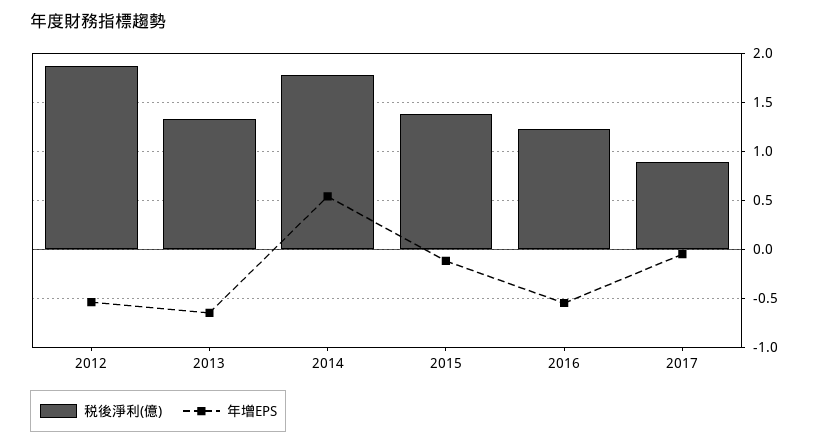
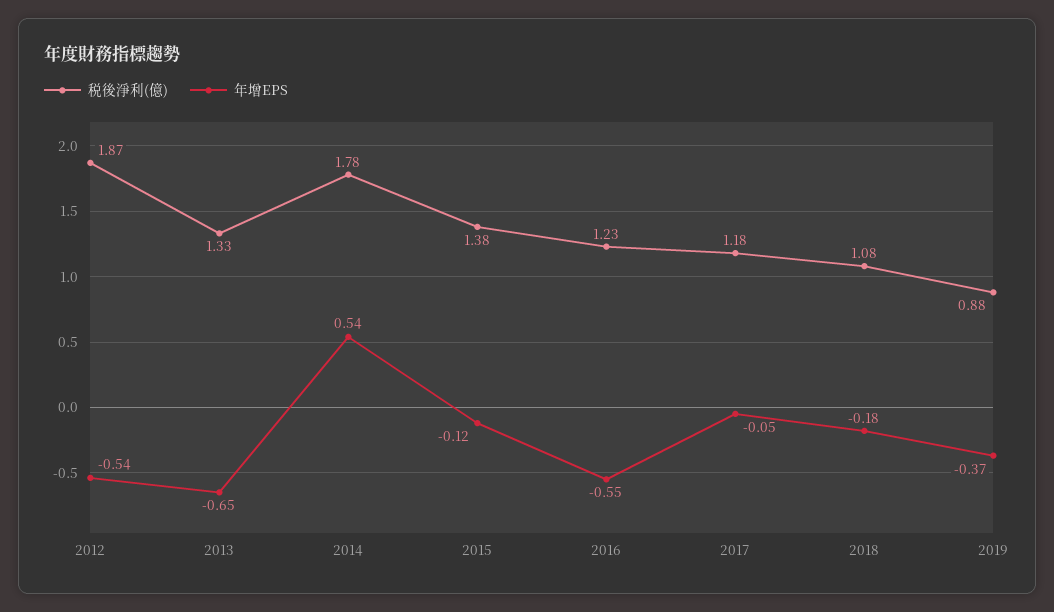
税後淨利(億), 2017: 0.9 -> 1.18
税後淨利(億), 2018: none -> 1.08
年增EPS, 2018: none -> -0.18
税後淨利(億), 2019: none -> 0.88
年增EPS, 2019: none -> -0.37

